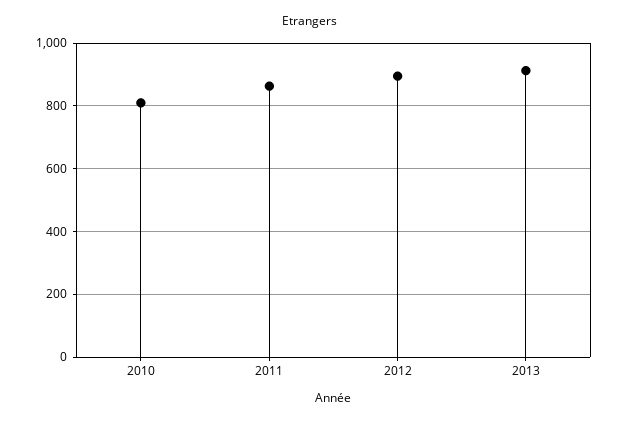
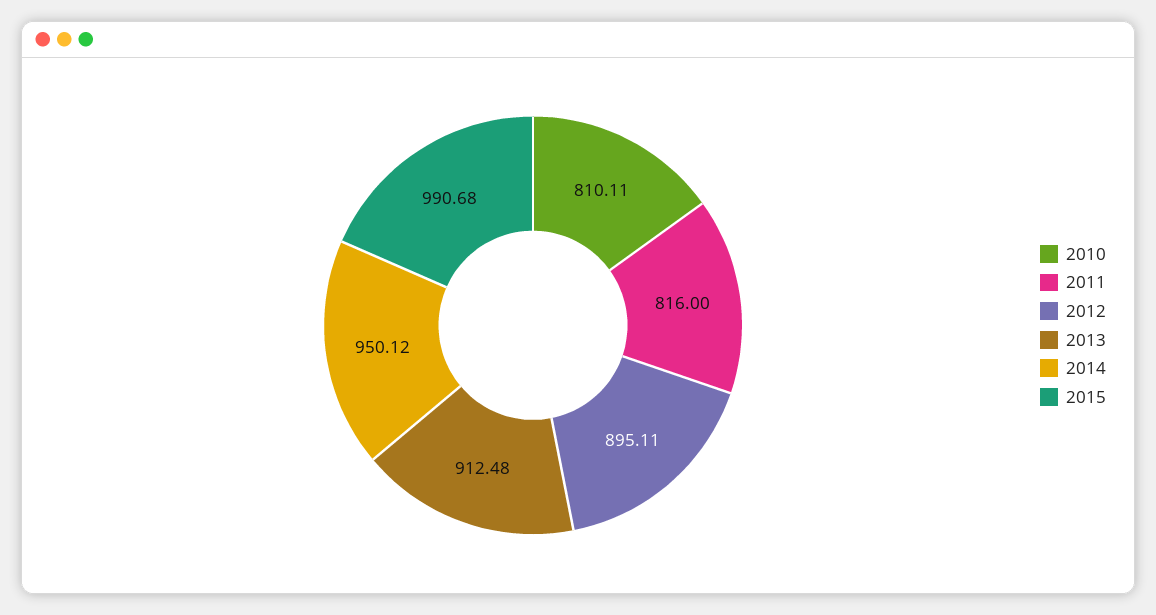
2011: 860 -> 816
2014: none -> 950.12
2015: none -> 990.68

